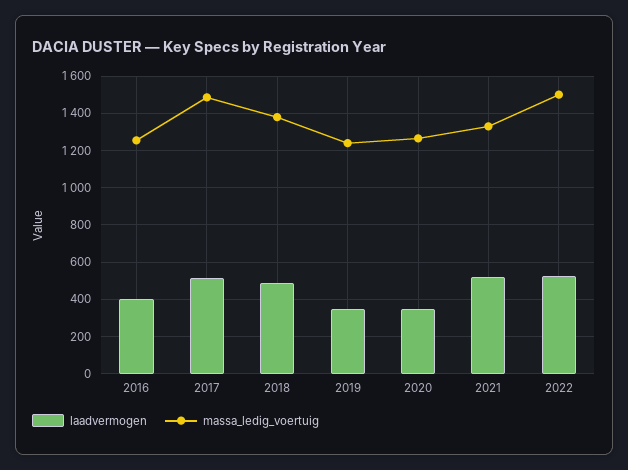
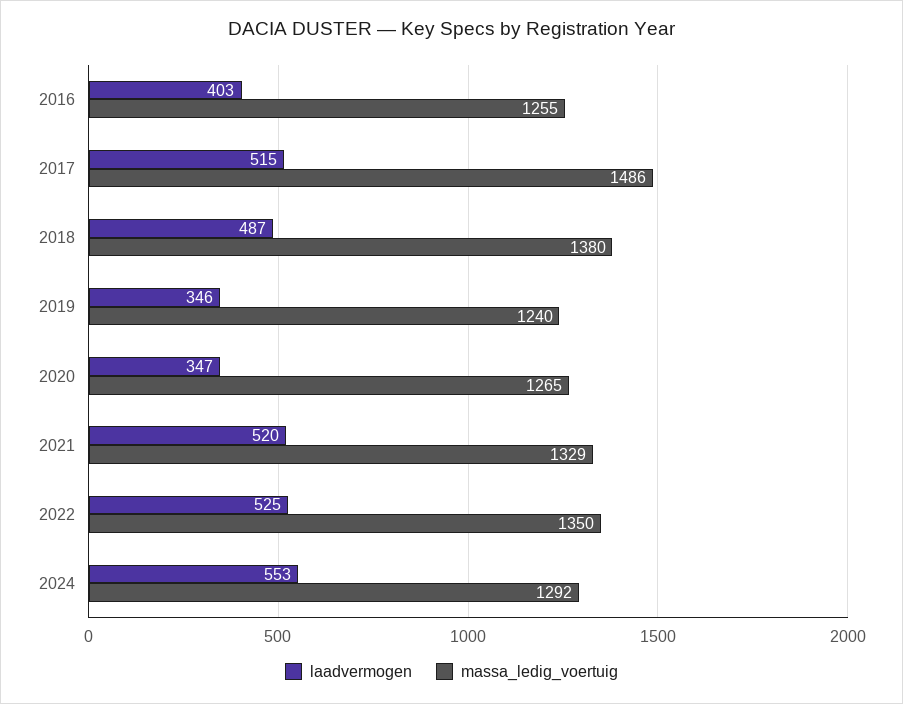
massa_ledig_voertuig, 2022: 1500 -> 1350
laadvermogen, 2024: none -> 553
massa_ledig_voertuig, 2024: none -> 1292

